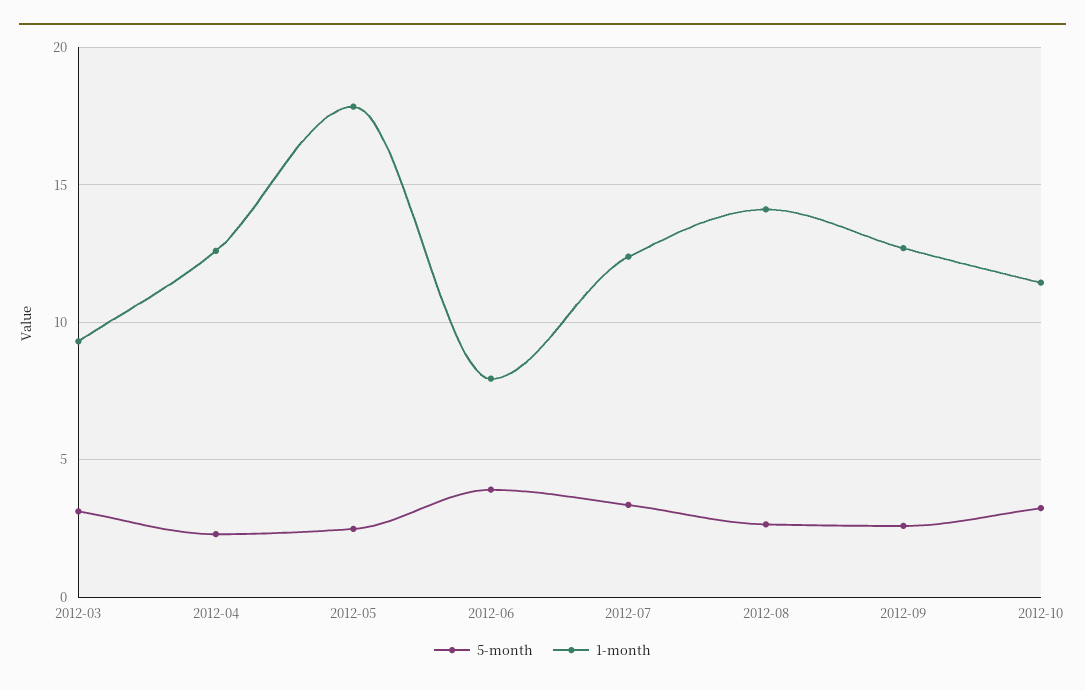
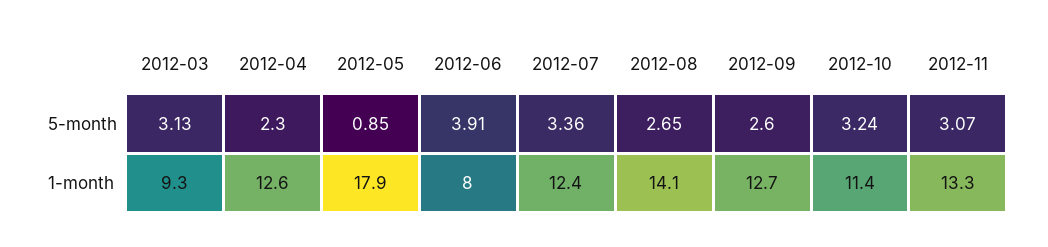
5-month, 2012-05: 2.5 -> 0.85
5-month, 2012-11: none -> 3.07
1-month, 2012-11: none -> 13.3

